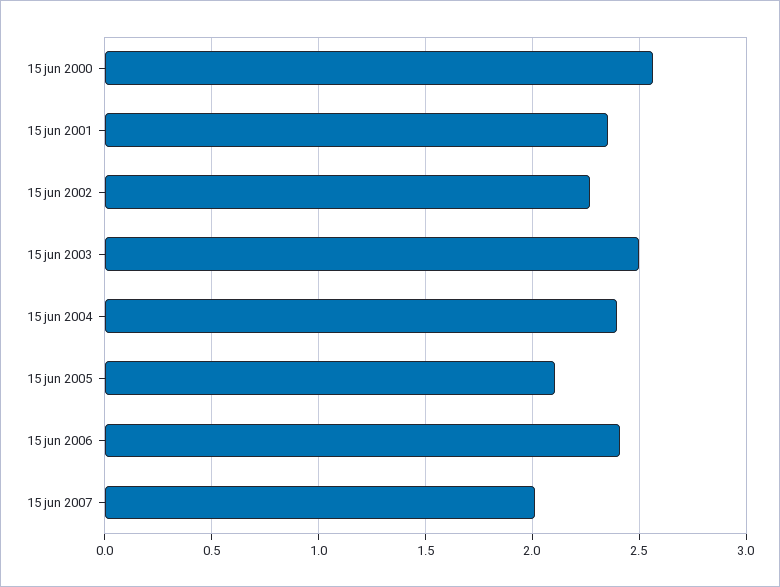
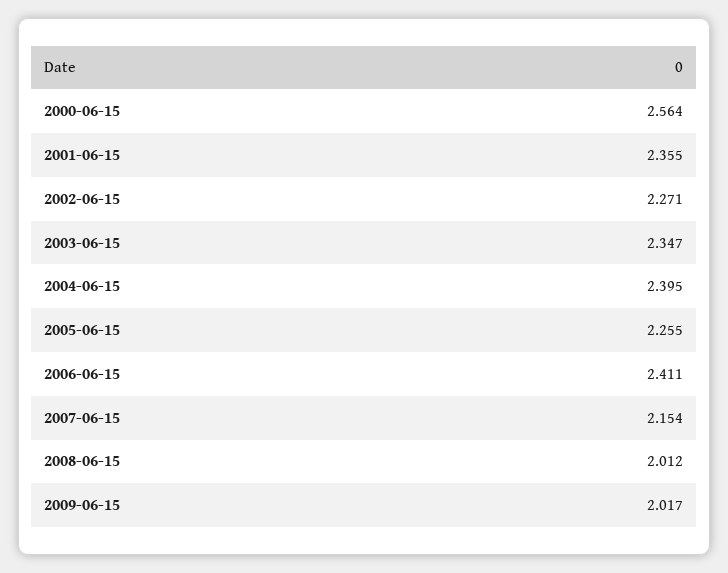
15 jun 2003: 2.5 -> 2.347
15 jun 2005: 2.1 -> 2.255
15 jun 2007: 2 -> 2.154
2008-06-15: none -> 2.012
2009-06-15: none -> 2.017

